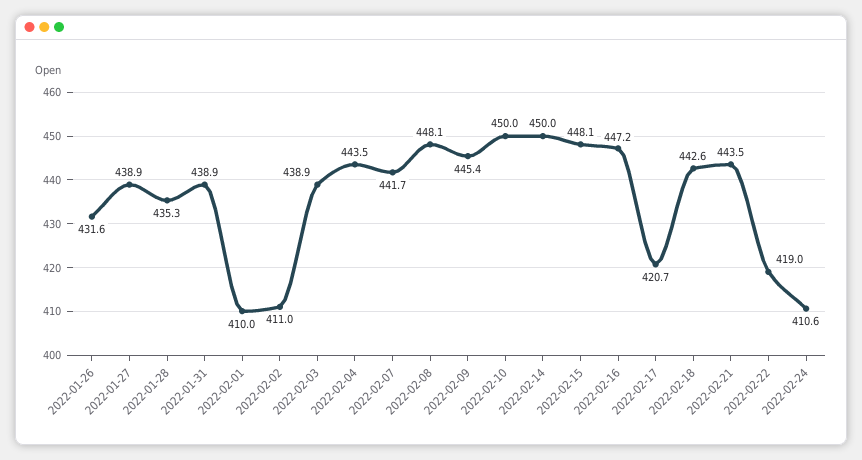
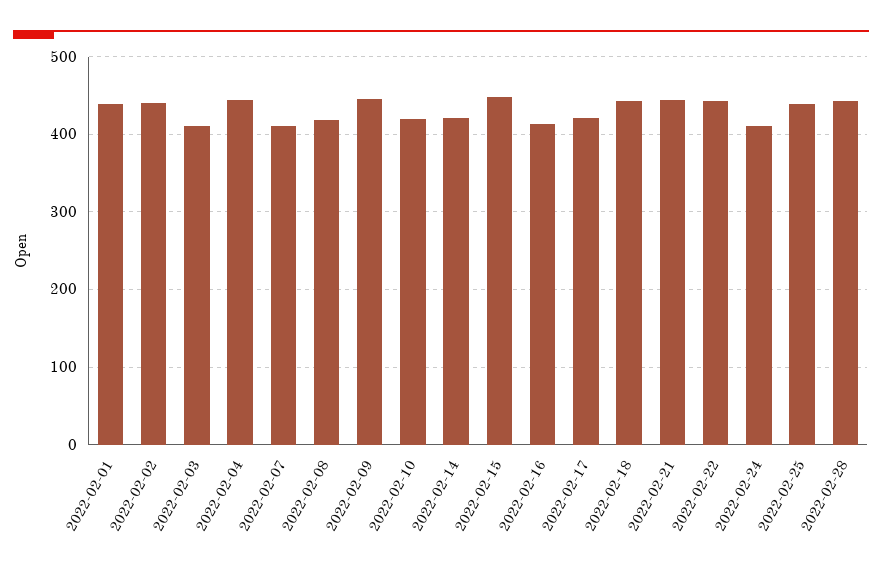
2022-01-26: 431.6 -> none
2022-01-27: 438.9 -> none
2022-01-28: 435.3 -> none
2022-01-31: 438.9 -> none
2022-02-01: 410 -> 440
2022-02-02: 411 -> 440
2022-02-03: 438.9 -> 410
2022-02-07: 441.7 -> 410
2022-02-08: 448.1 -> 420
2022-02-10: 450 -> 420
2022-02-14: 450 -> 420
2022-02-16: 447.2 -> 410
2022-02-22: 419 -> 440
2022-02-25: none -> 440
2022-02-28: none -> 440

